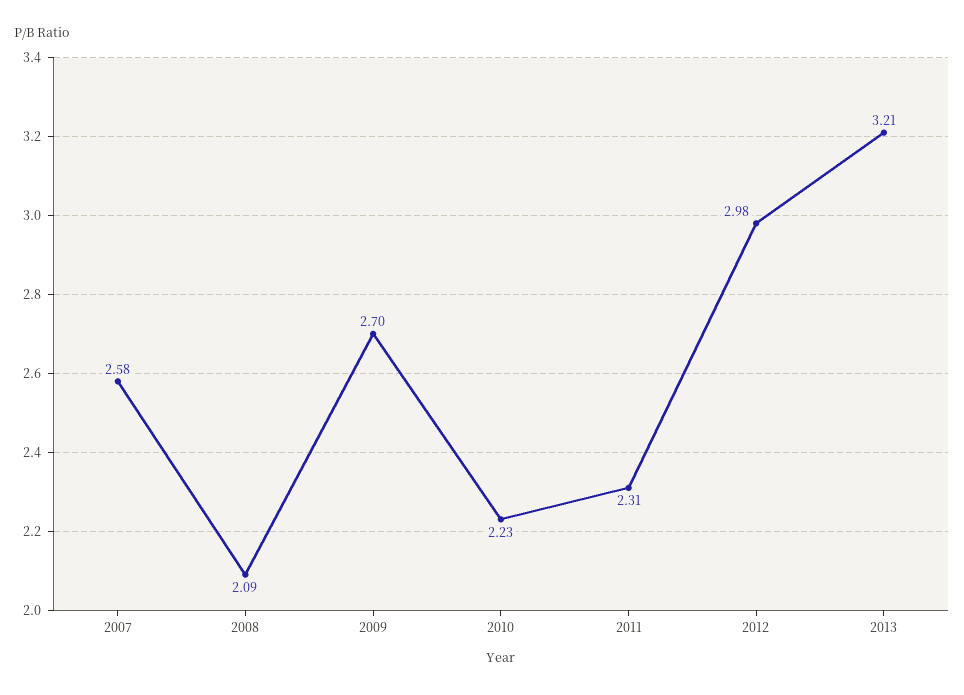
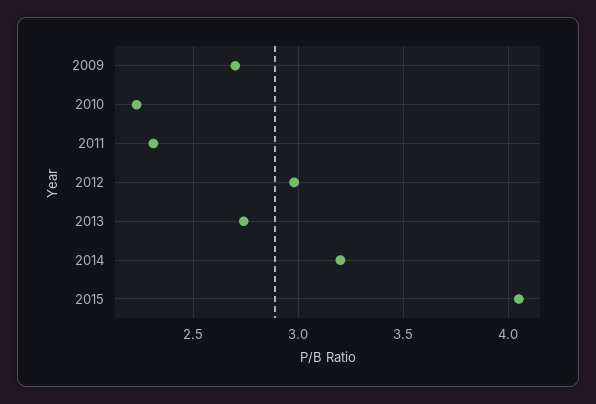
2007: 2.58 -> none
2008: 2.09 -> none
2013: 3.21 -> 2.75
2014: none -> 3.2
2015: none -> 4.05

